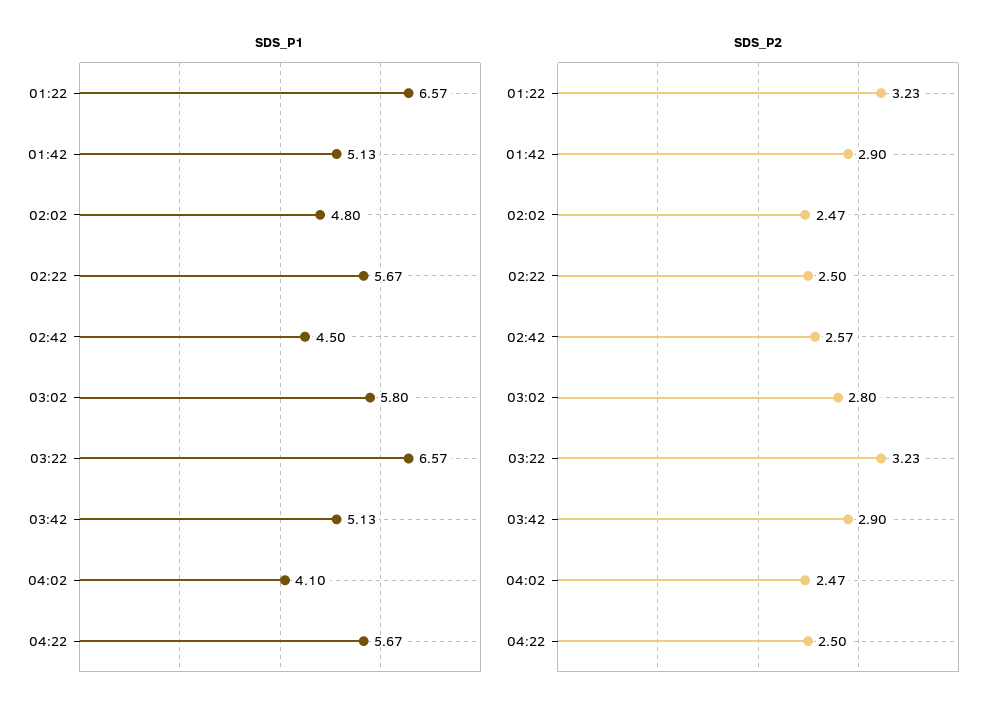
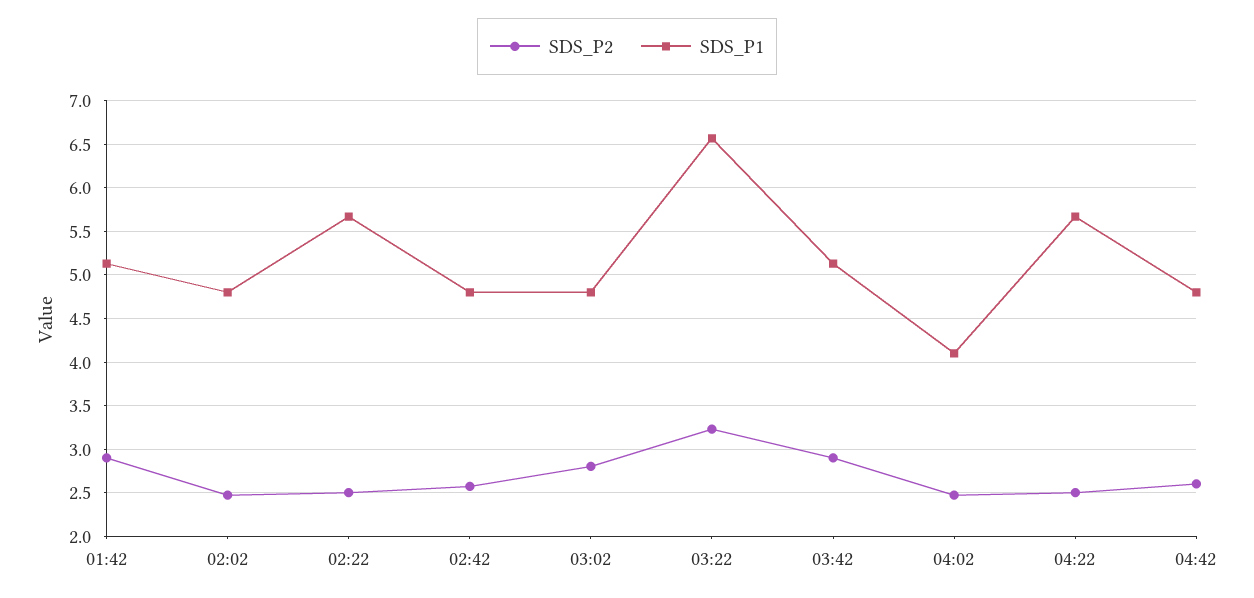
SDS_P1, 01:22: 6.57 -> none
SDS_P1, 02:42: 4.5 -> 4.8
SDS_P1, 03:02: 5.8 -> 4.8
SDS_P2, 01:22: 3.23 -> none
SDS_P2, 04:42: none -> 2.6
SDS_P1, 04:42: none -> 4.8

